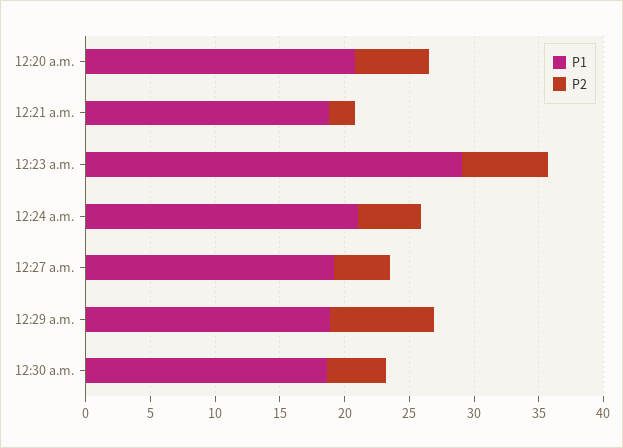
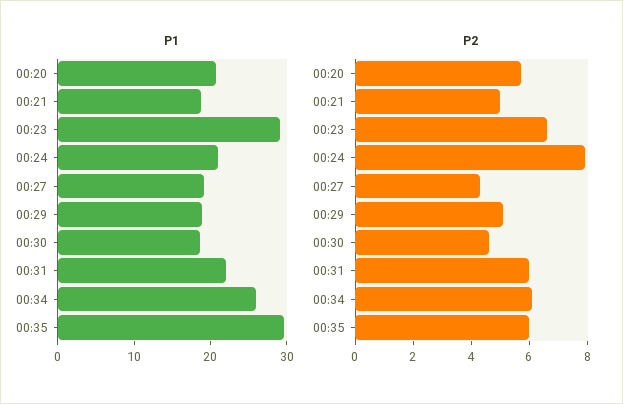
P2, 12:21 a.m.: 2 -> 5
P2, 12:24 a.m.: 5 -> 8
P2, 12:29 a.m.: 8 -> 5
P1, 00:31: none -> 22
P1, 00:34: none -> 26
P1, 00:35: none -> 30
P2, 00:31: none -> 6
P2, 00:34: none -> 6
P2, 00:35: none -> 6

